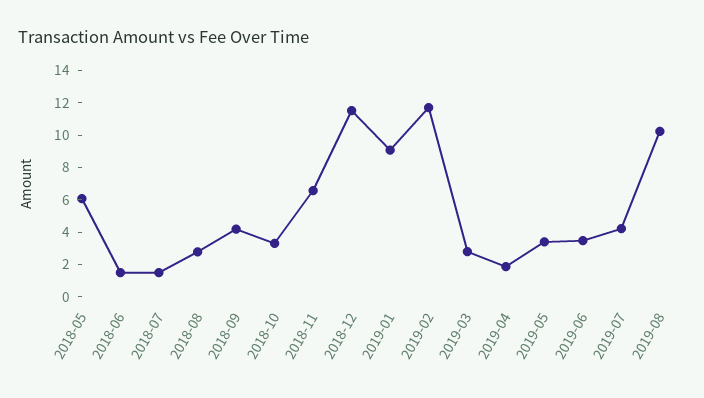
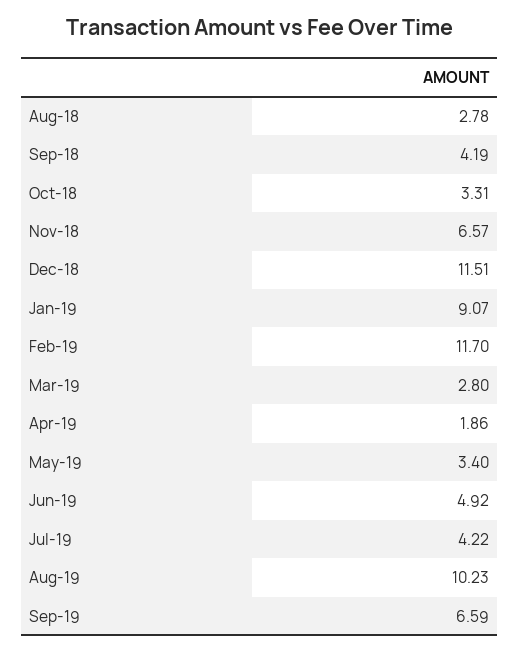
2018-05: 6 -> none
2018-06: 1.5 -> none
2018-07: 1.5 -> none
2019-06: 3.5 -> 4.92
Sep-19: none -> 6.59

